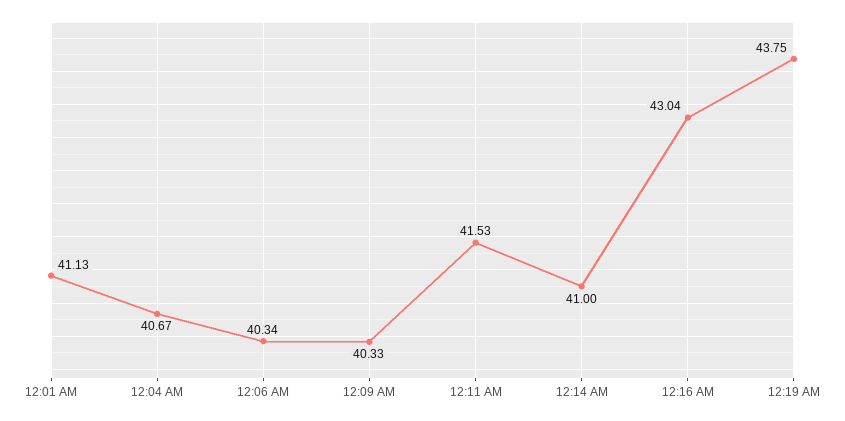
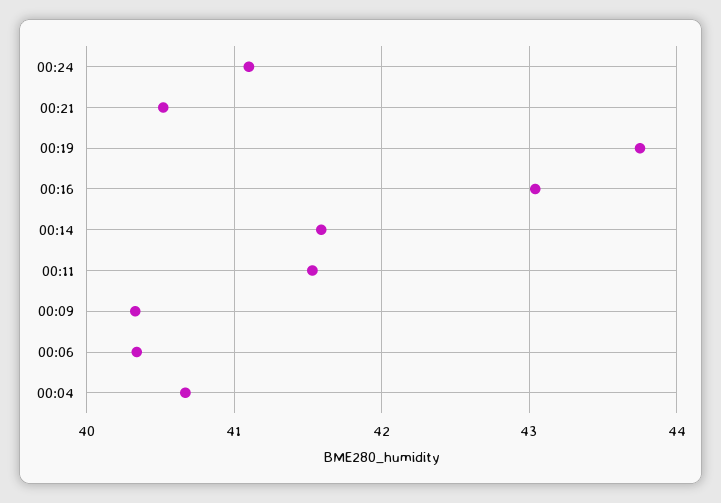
12:01 AM: 41.13 -> none
12:14 AM: 41 -> 41.6
00:24: none -> 41.1
00:21: none -> 40.5

